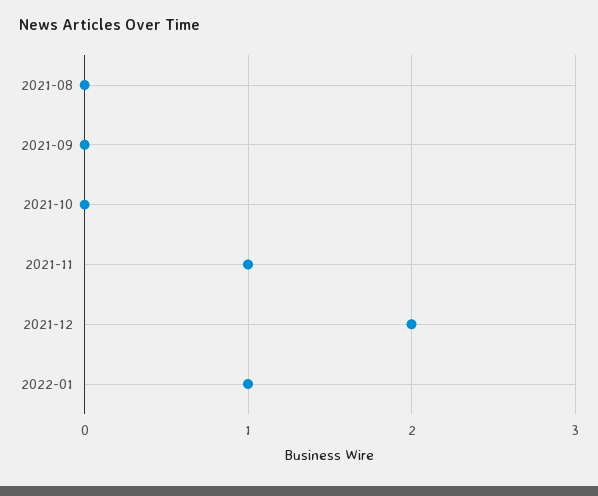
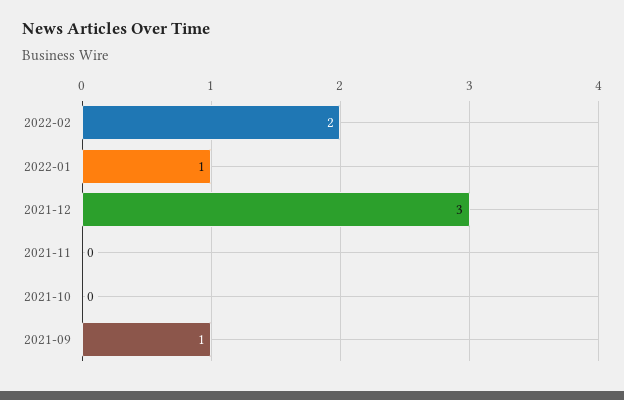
2021-08: 0 -> none
2021-09: 0 -> 1
2021-11: 1 -> 0
2021-12: 2 -> 3
2022-02: none -> 2

